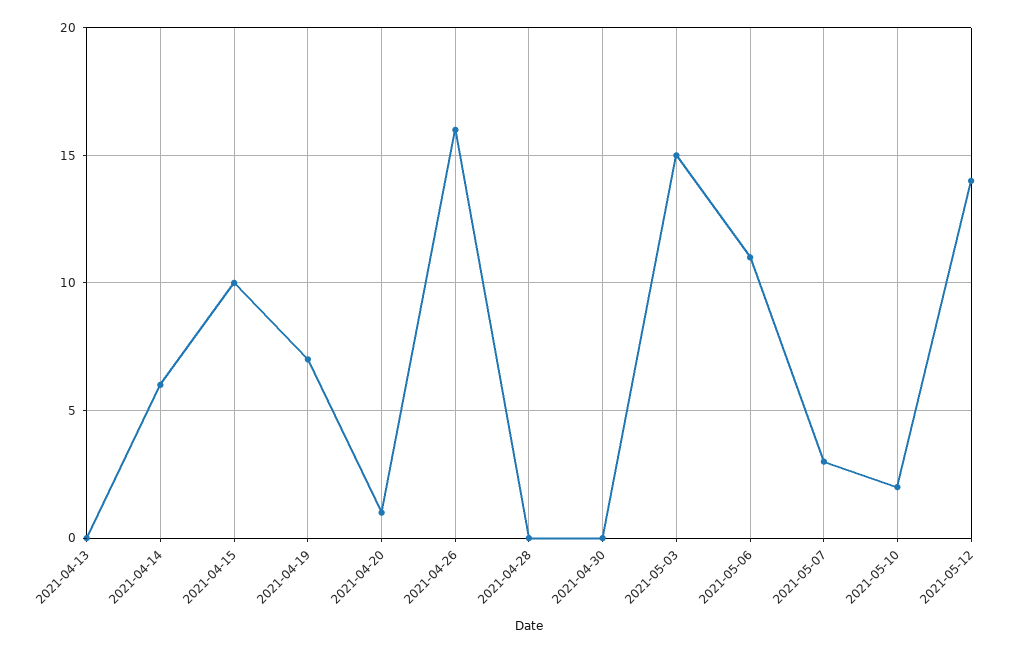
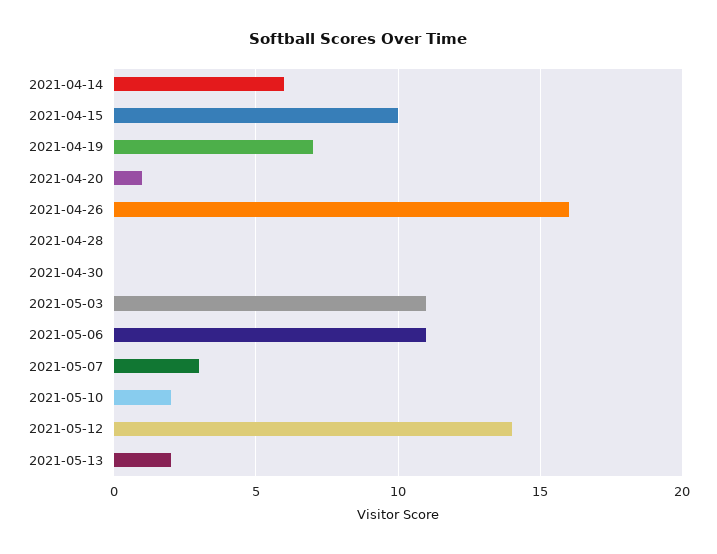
2021-04-13: 0 -> none
2021-05-03: 15 -> 11
2021-05-13: none -> 2

